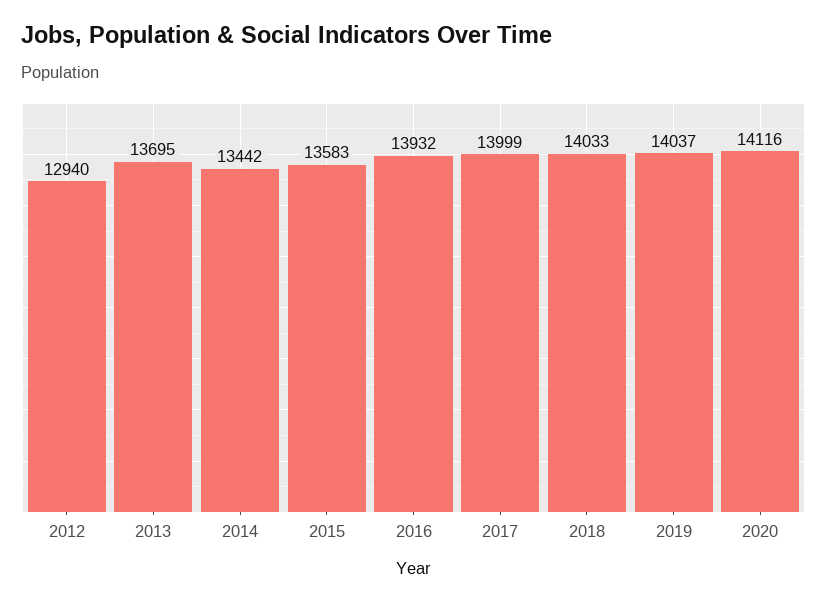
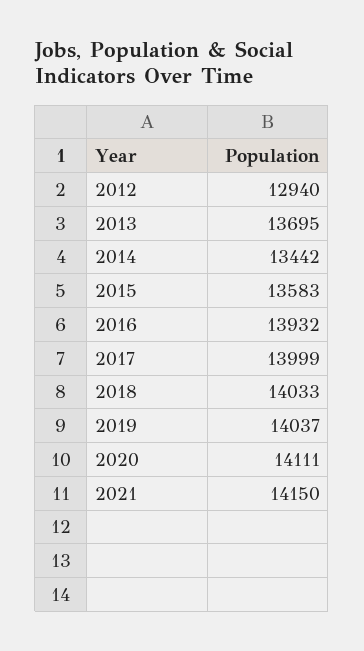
2020: 14116 -> 14111
2021: none -> 14150

